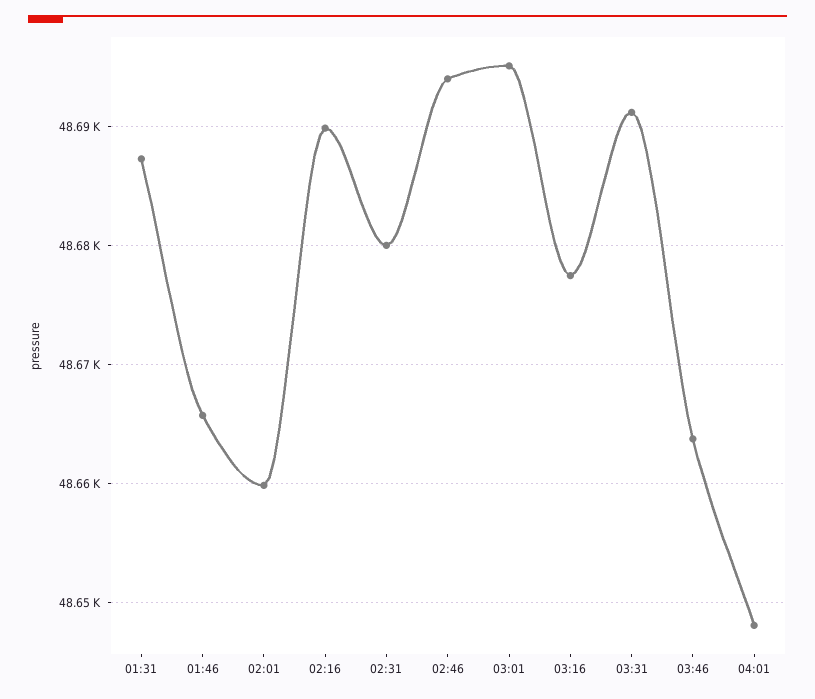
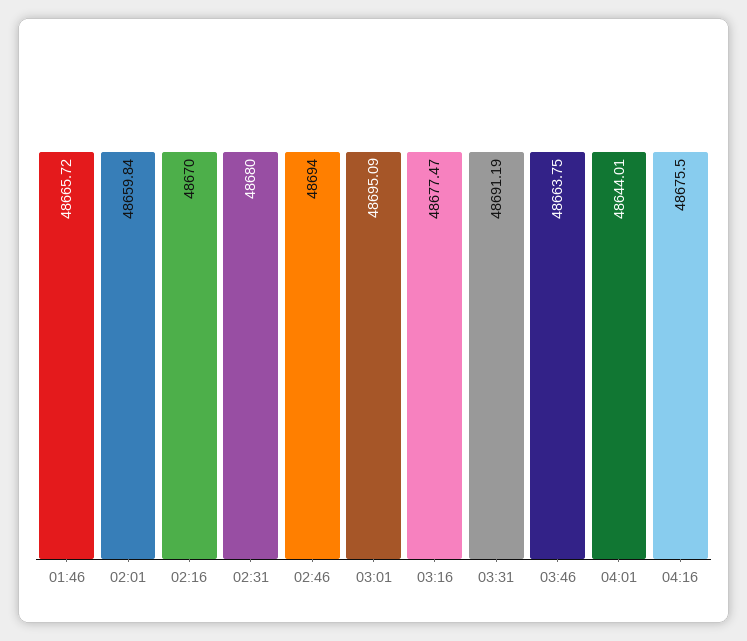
01:31: 48687 -> none
02:16: 48690 -> 48670
04:01: 48648 -> 48644.01
04:16: none -> 48675.5

